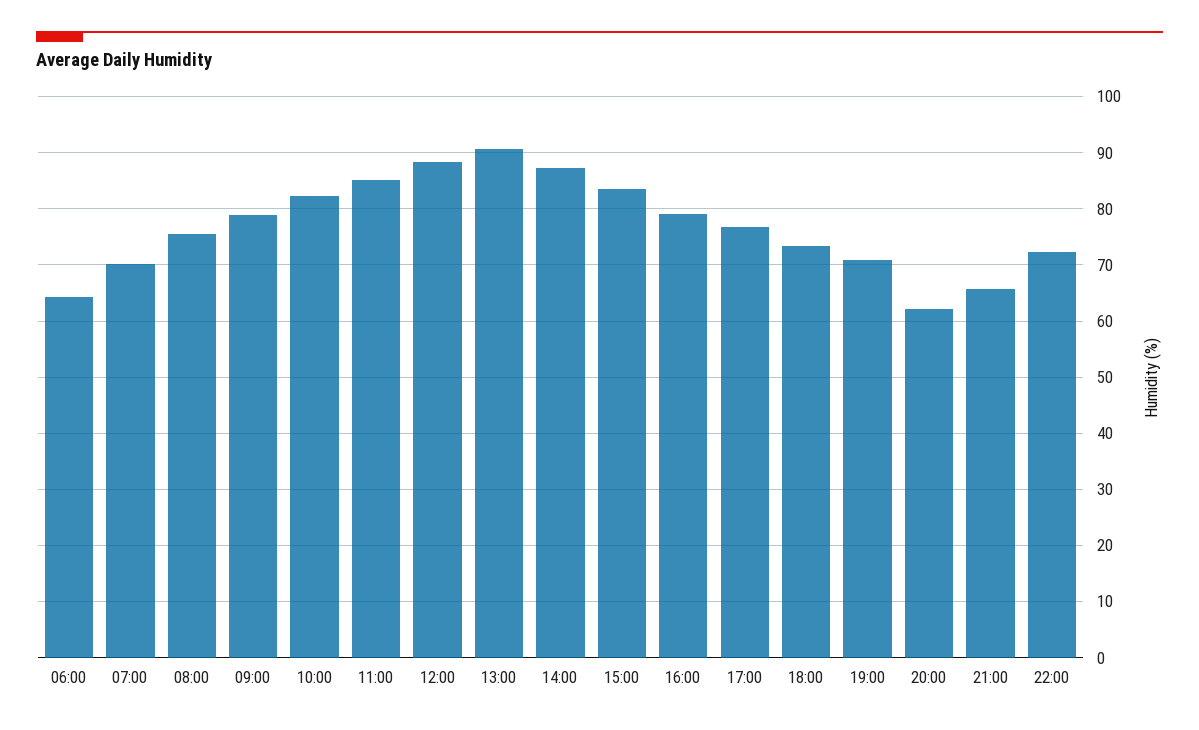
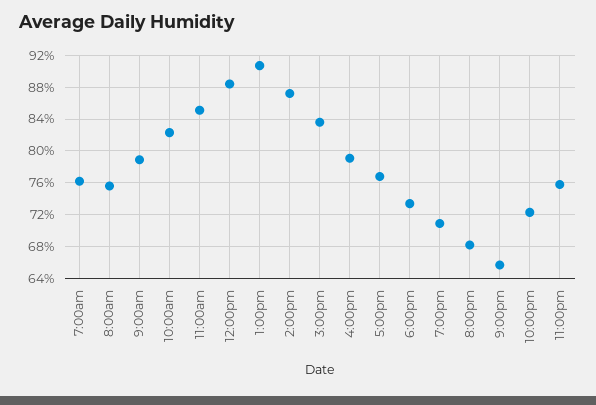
06:00: 64 -> none
07:00: 70 -> 76
20:00: 62 -> 68
11:00pm: none -> 76

